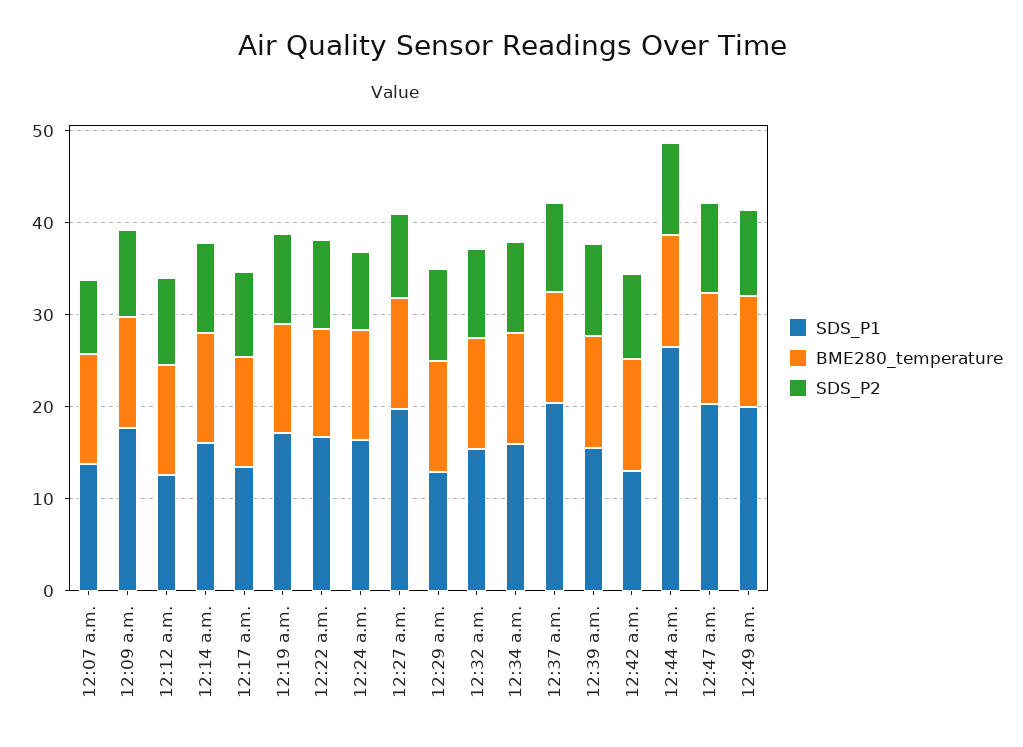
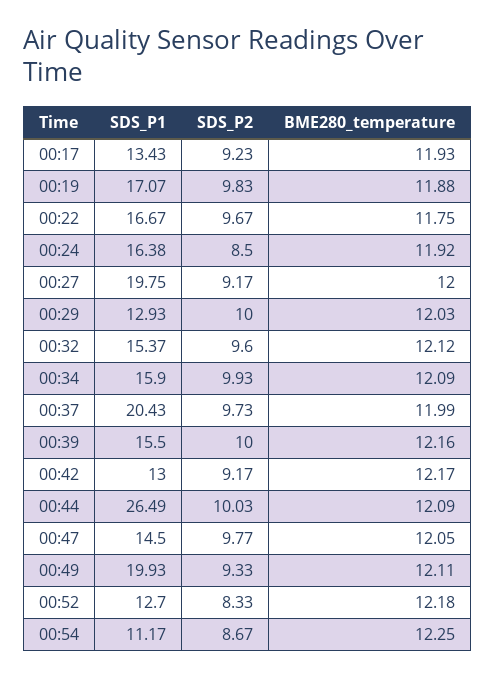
SDS_P1, 12:07 a.m.: 14 -> none
BME280_temperature, 12:07 a.m.: 12 -> none
SDS_P2, 12:07 a.m.: 8 -> none
SDS_P1, 12:09 a.m.: 18 -> none
BME280_temperature, 12:09 a.m.: 12 -> none
SDS_P2, 12:09 a.m.: 10 -> none
SDS_P1, 12:12 a.m.: 12 -> none
BME280_temperature, 12:12 a.m.: 12 -> none
SDS_P2, 12:12 a.m.: 10 -> none
SDS_P1, 12:14 a.m.: 16 -> none
BME280_temperature, 12:14 a.m.: 12 -> none
SDS_P2, 12:14 a.m.: 10 -> none
SDS_P1, 12:47 a.m.: 20 -> 14.5
SDS_P1, 00:52: none -> 12.7
SDS_P2, 00:52: none -> 8.33
BME280_temperature, 00:52: none -> 12.18
SDS_P1, 00:54: none -> 11.17
SDS_P2, 00:54: none -> 8.67
BME280_temperature, 00:54: none -> 12.25

